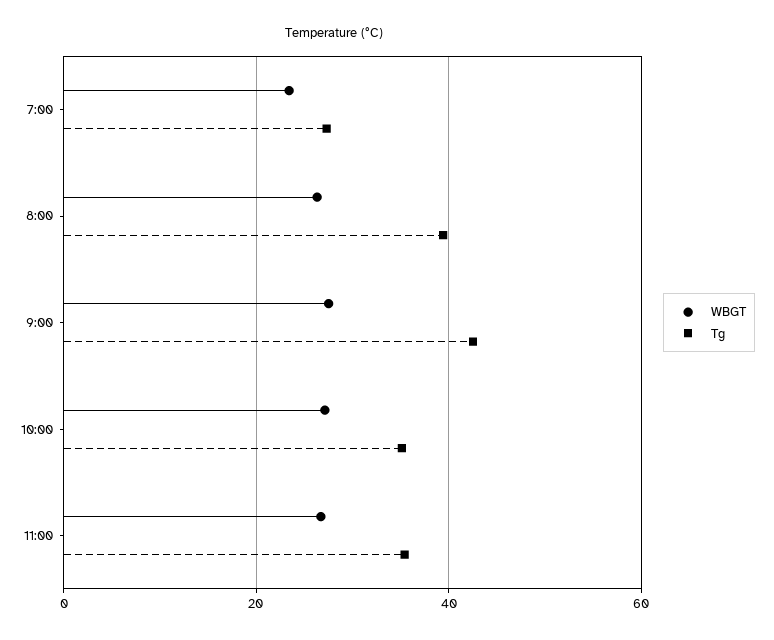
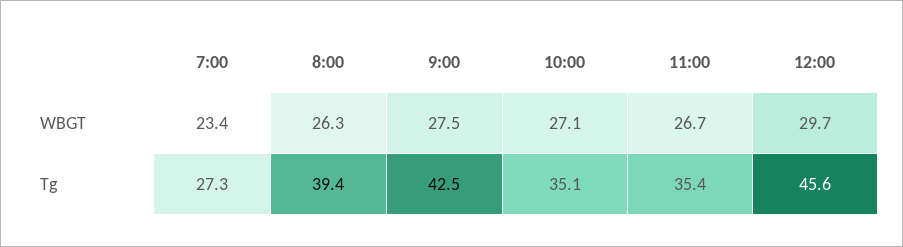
WBGT, 12:00: none -> 29.7
Tg, 12:00: none -> 45.6

